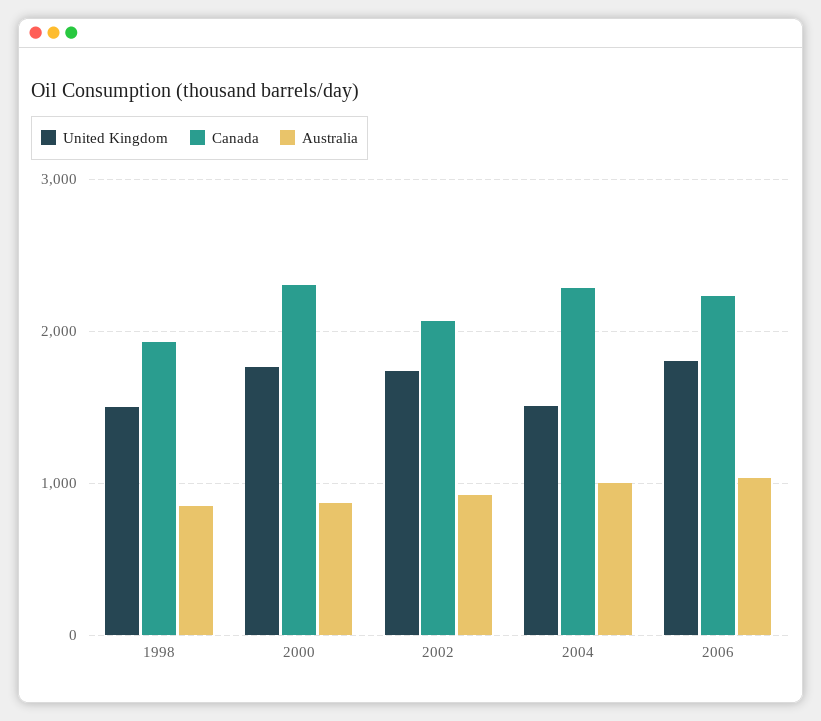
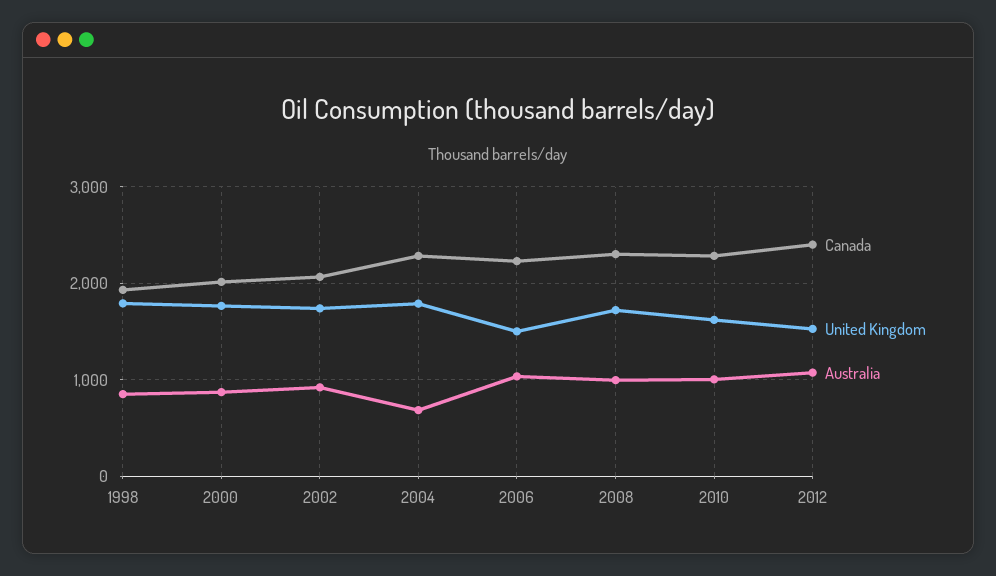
United Kingdom, 1998: 1500 -> 1800
Canada, 2000: 2300 -> 2000
United Kingdom, 2004: 1500 -> 1800
Australia, 2004: 1000 -> 700
United Kingdom, 2006: 1800 -> 1500
Canada, 2008: none -> 2300
United Kingdom, 2008: none -> 1700
Australia, 2008: none -> 1000
Canada, 2010: none -> 2300
United Kingdom, 2010: none -> 1600
Australia, 2010: none -> 1000
Canada, 2012: none -> 2400
United Kingdom, 2012: none -> 1500
Australia, 2012: none -> 1100

